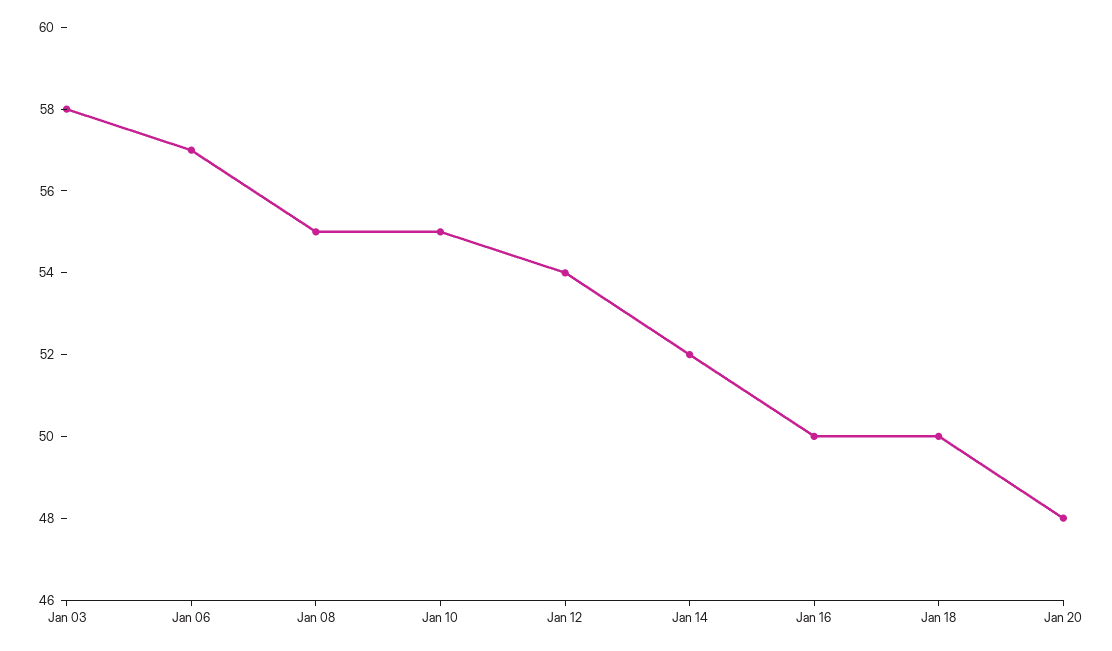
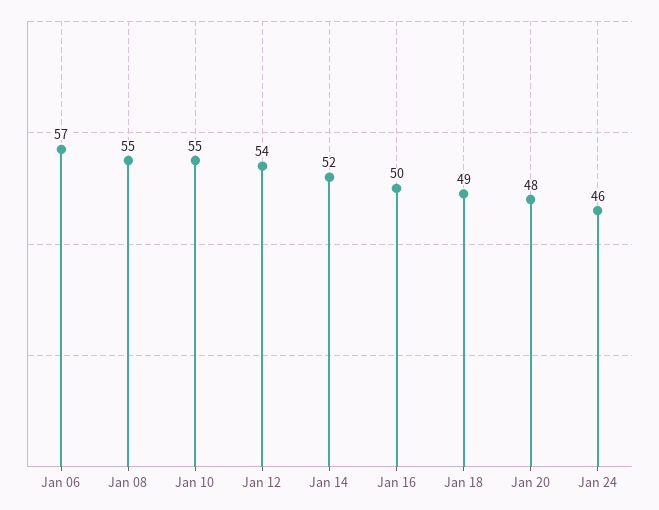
Jan 03: 58 -> none
Jan 18: 50 -> 49
Jan 24: none -> 46

